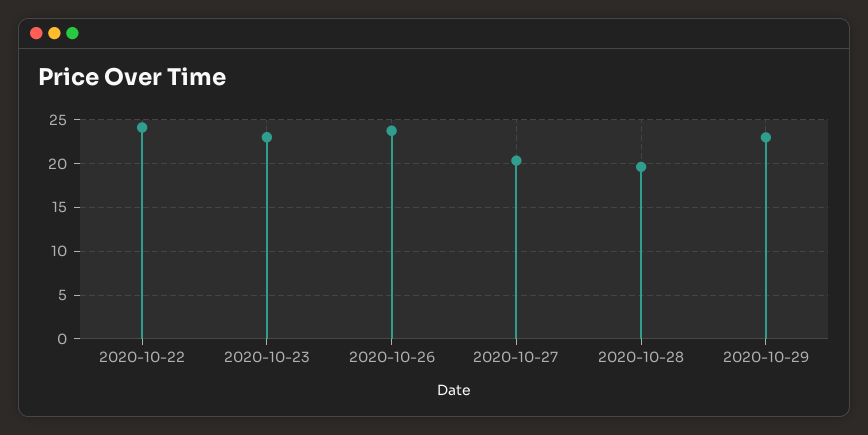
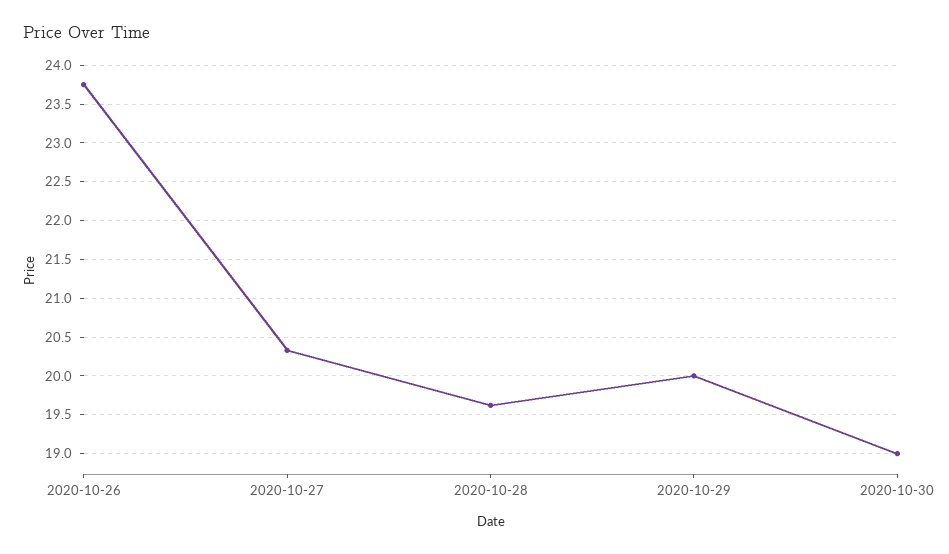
2020-10-22: 24 -> none
2020-10-23: 23 -> none
2020-10-29: 23 -> 20
2020-10-30: none -> 19

